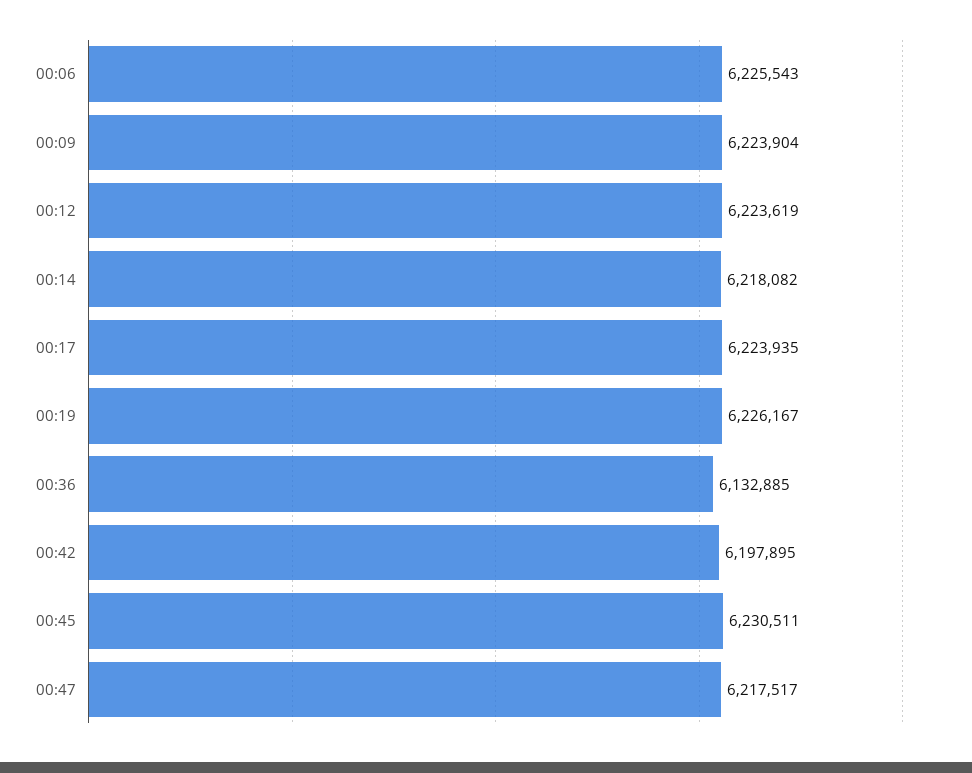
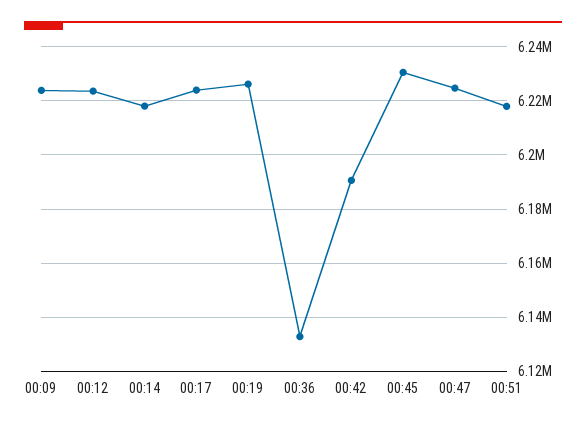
00:06: 6225543 -> none
00:42: 6197895 -> 6190000
00:47: 6217517 -> 6225000
00:51: none -> 6217500

